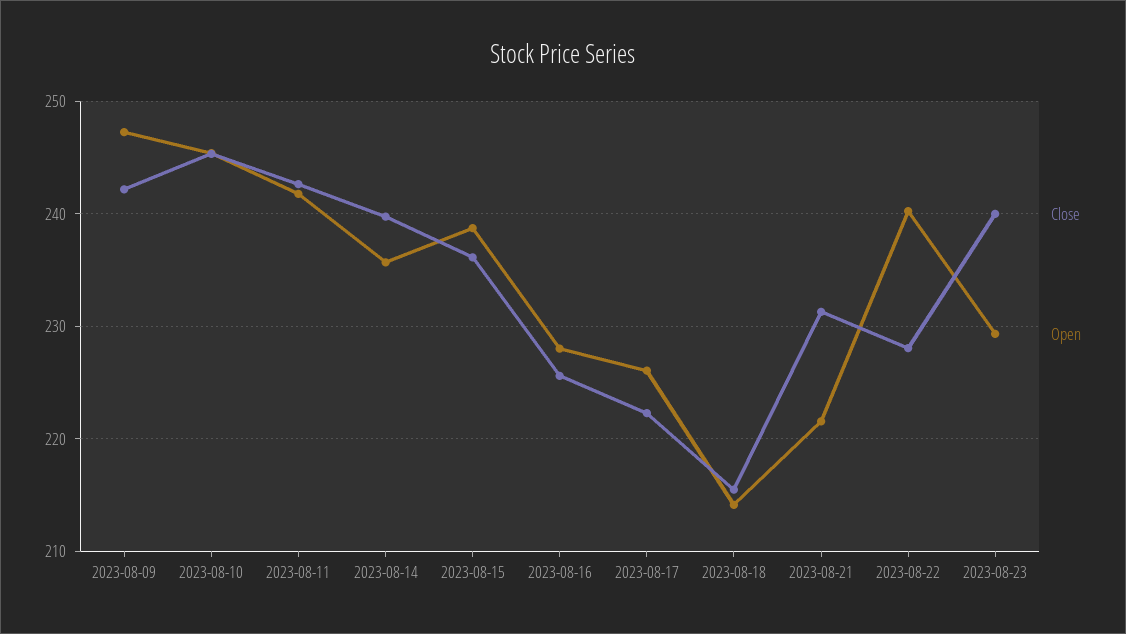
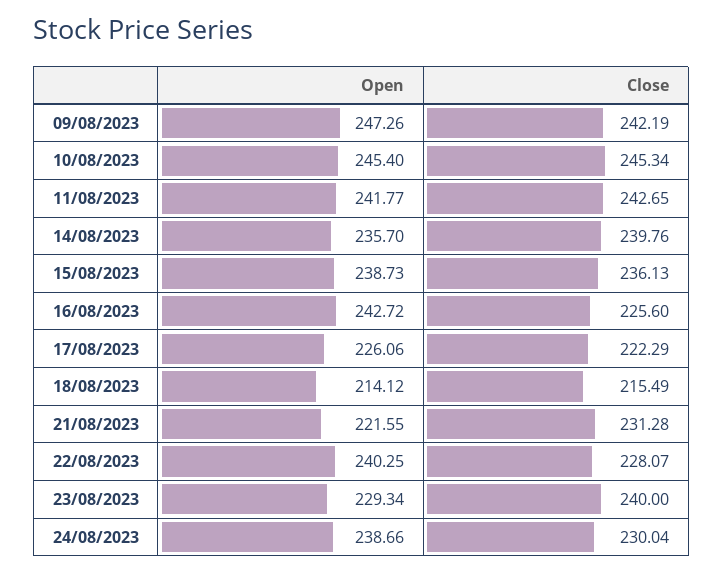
Open, 2023-08-16: 228 -> 242.72
Open, 24/08/2023: none -> 238.66
Close, 24/08/2023: none -> 230.04

